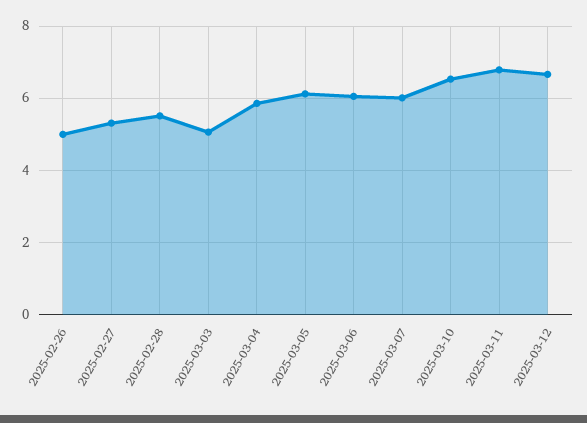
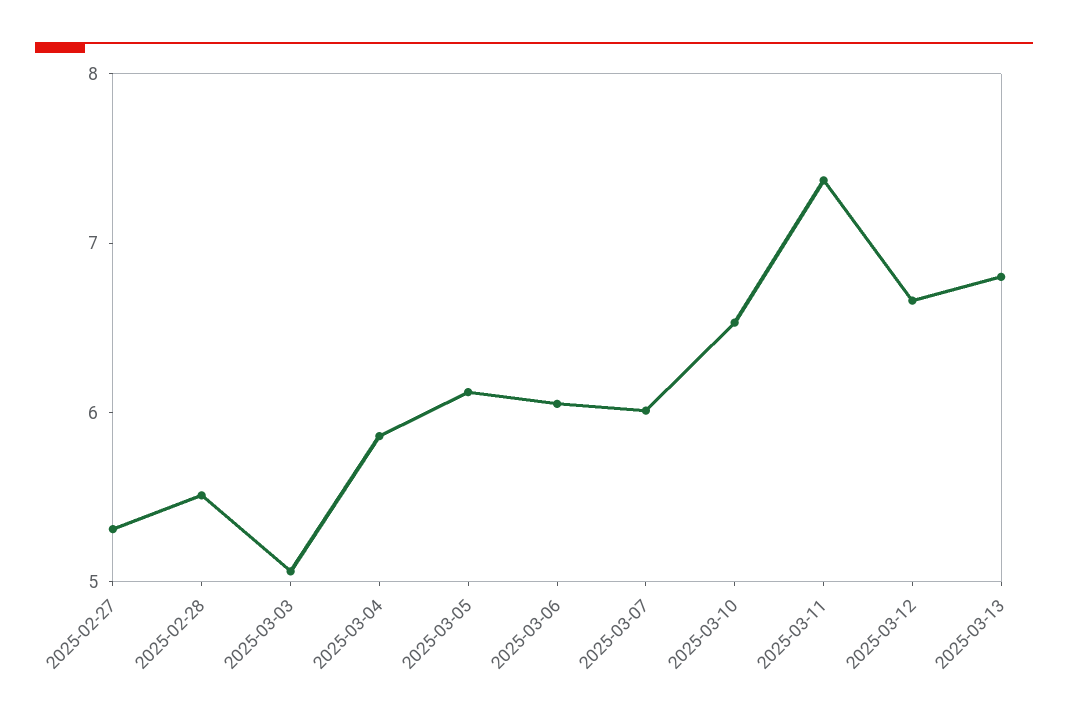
2025-02-26: 5 -> none
2025-03-11: 6.8 -> 7.4
2025-03-13: none -> 6.8

